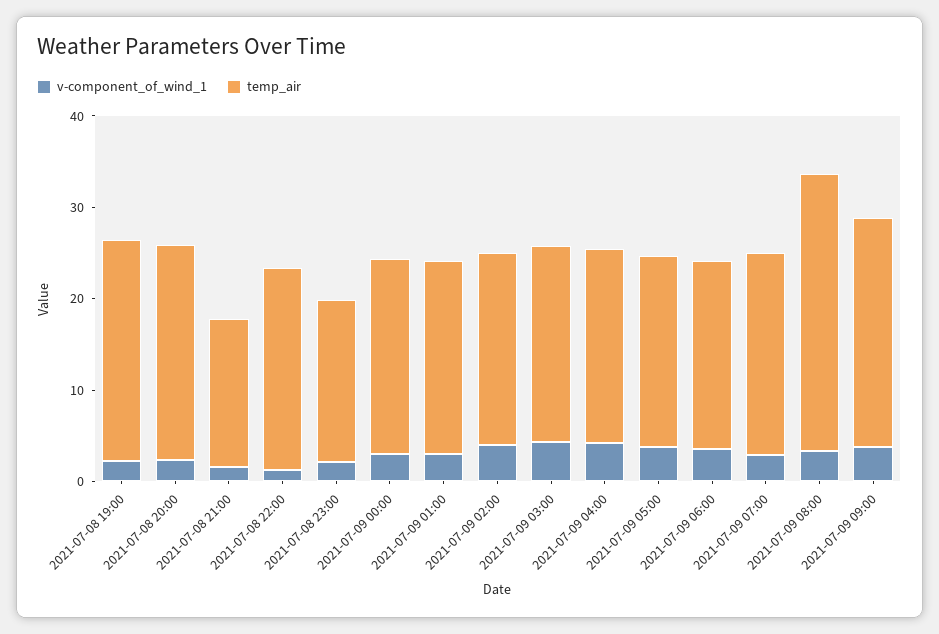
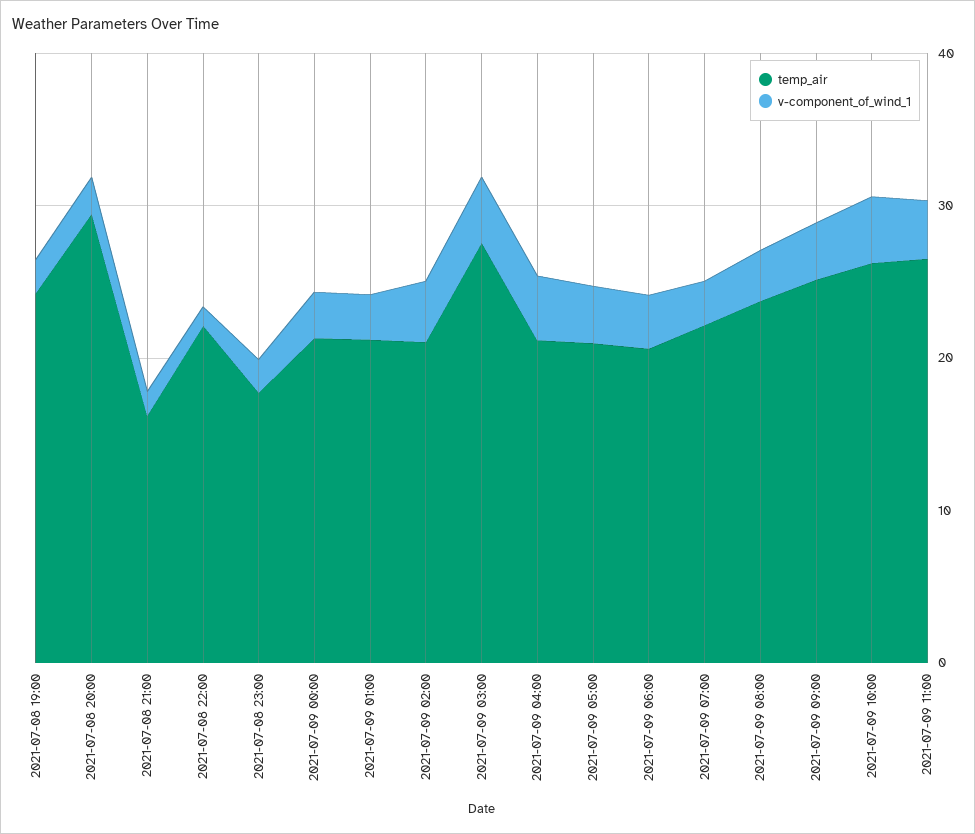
temp_air, 2021-07-08 20:00: 24 -> 30
temp_air, 2021-07-09 03:00: 22 -> 28
temp_air, 2021-07-09 08:00: 30 -> 24
temp_air, 2021-07-09 10:00: none -> 26
v-component_of_wind_1, 2021-07-09 10:00: none -> 4
temp_air, 2021-07-09 11:00: none -> 26
v-component_of_wind_1, 2021-07-09 11:00: none -> 4

